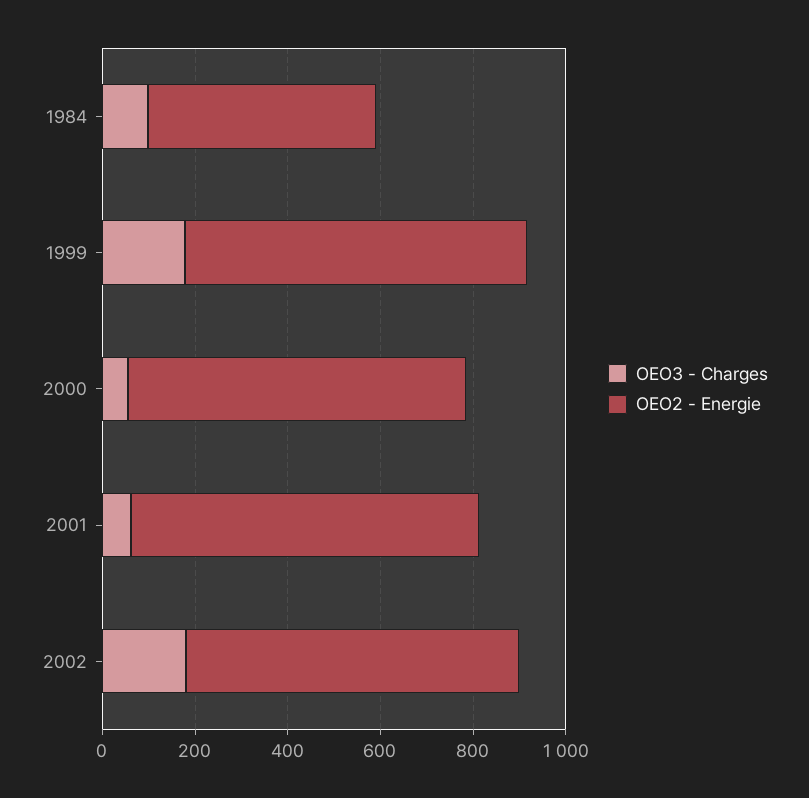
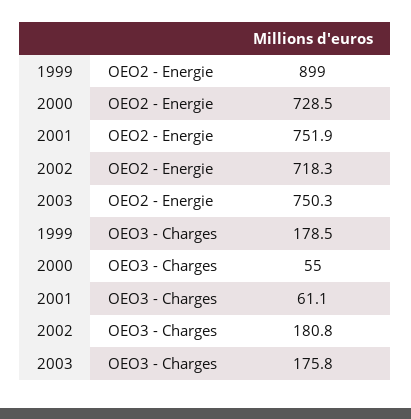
OEO3 - Charges, 1984: 100 -> none
OEO2 - Energie, 1984: 500 -> none
OEO2 - Energie, 1999: 750 -> 899
OEO2 - Energie, 2003: none -> 750.3
OEO3 - Charges, 2003: none -> 175.8

